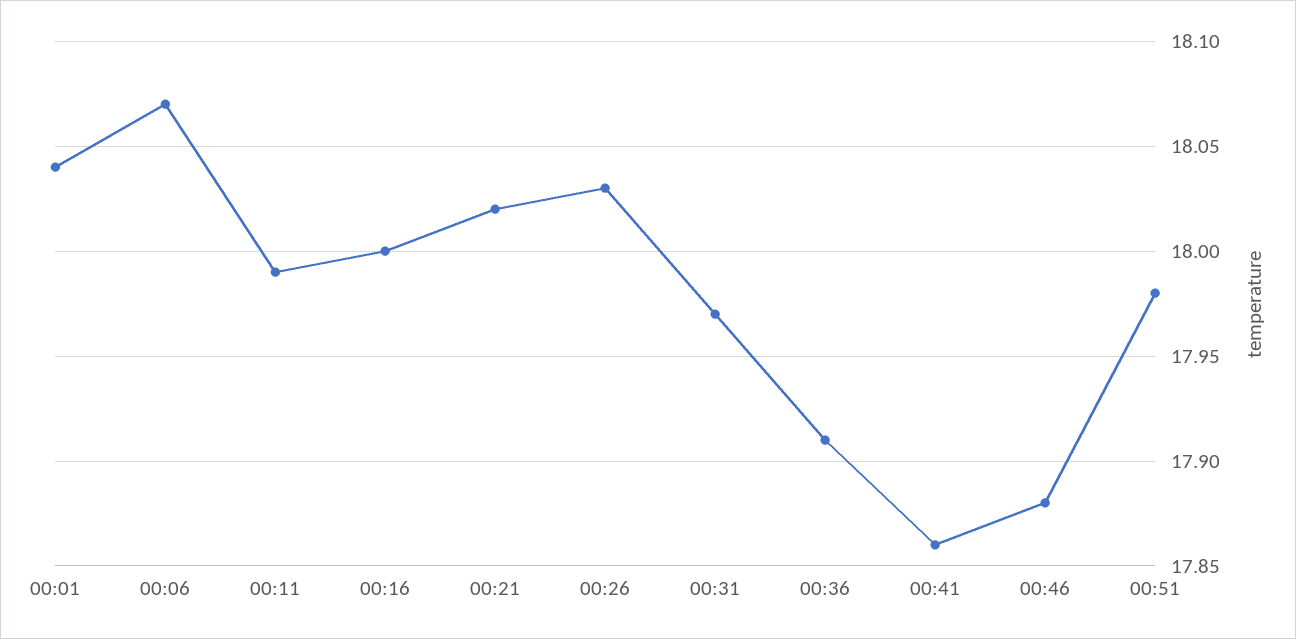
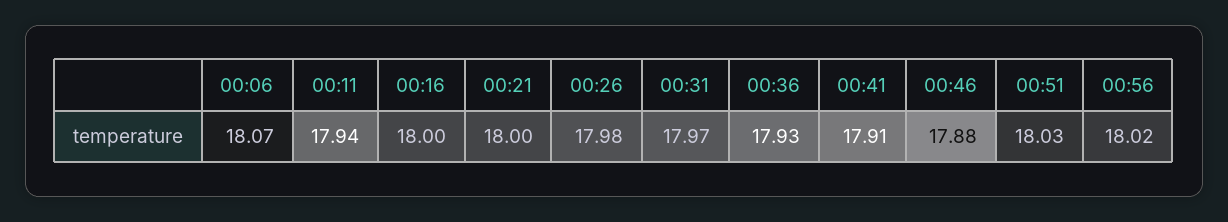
00:01: 18.04 -> none
00:11: 17.99 -> 17.94
00:21: 18.02 -> 18
00:26: 18.03 -> 17.98
00:36: 17.91 -> 17.93
00:41: 17.86 -> 17.91
00:51: 17.98 -> 18.03
00:56: none -> 18.02

